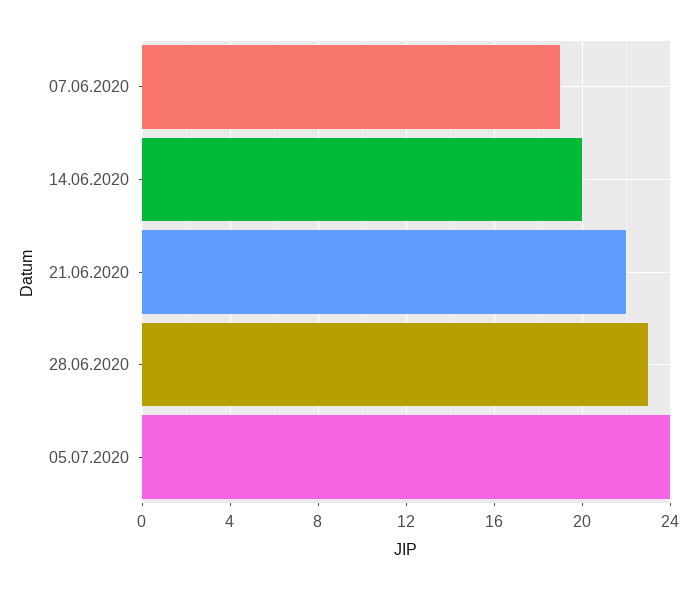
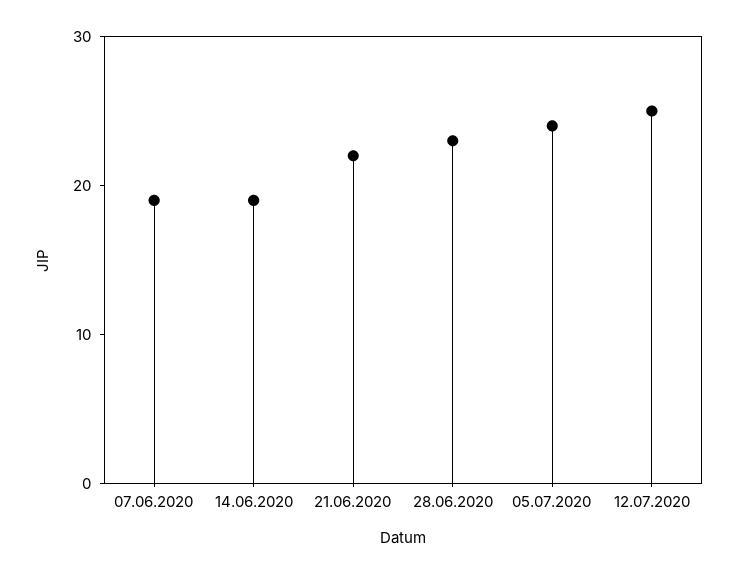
14.06.2020: 20 -> 19
12.07.2020: none -> 25

